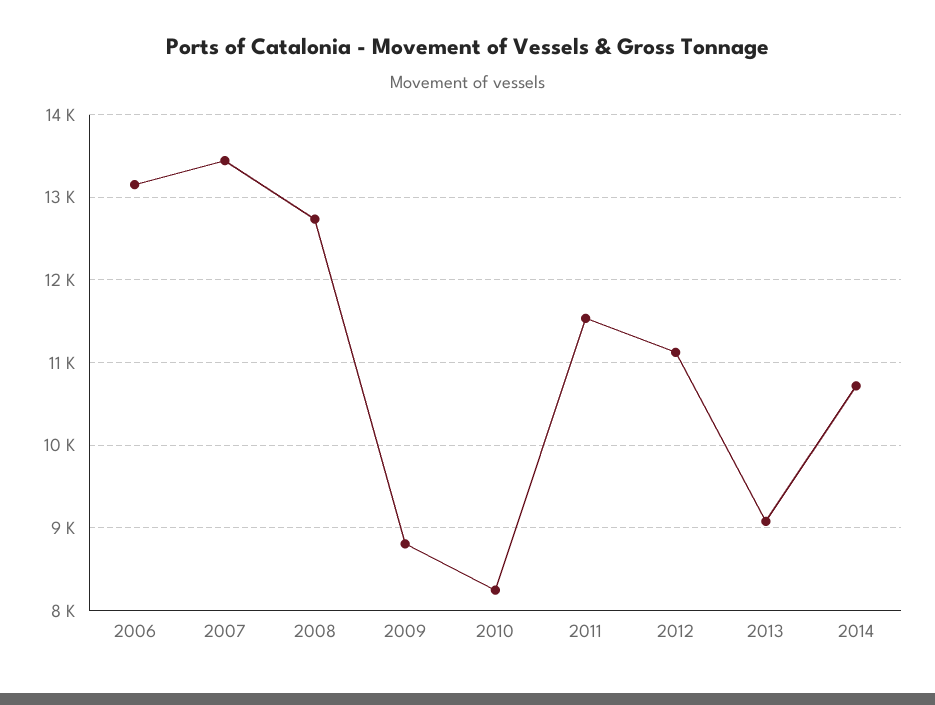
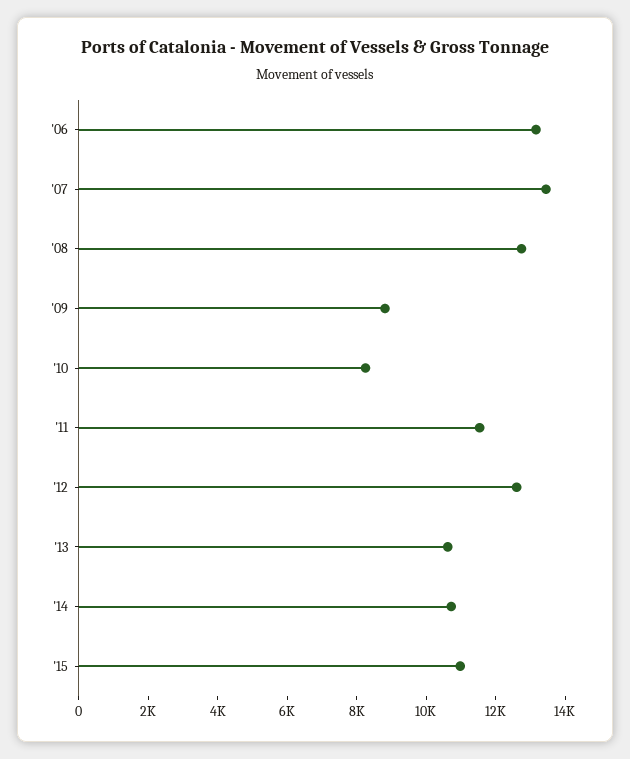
2012: 11100 -> 12500
2013: 9100 -> 10500
'15: none -> 11000

